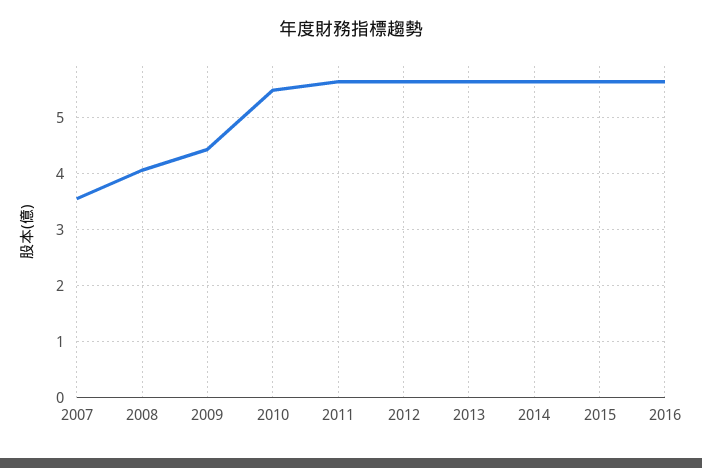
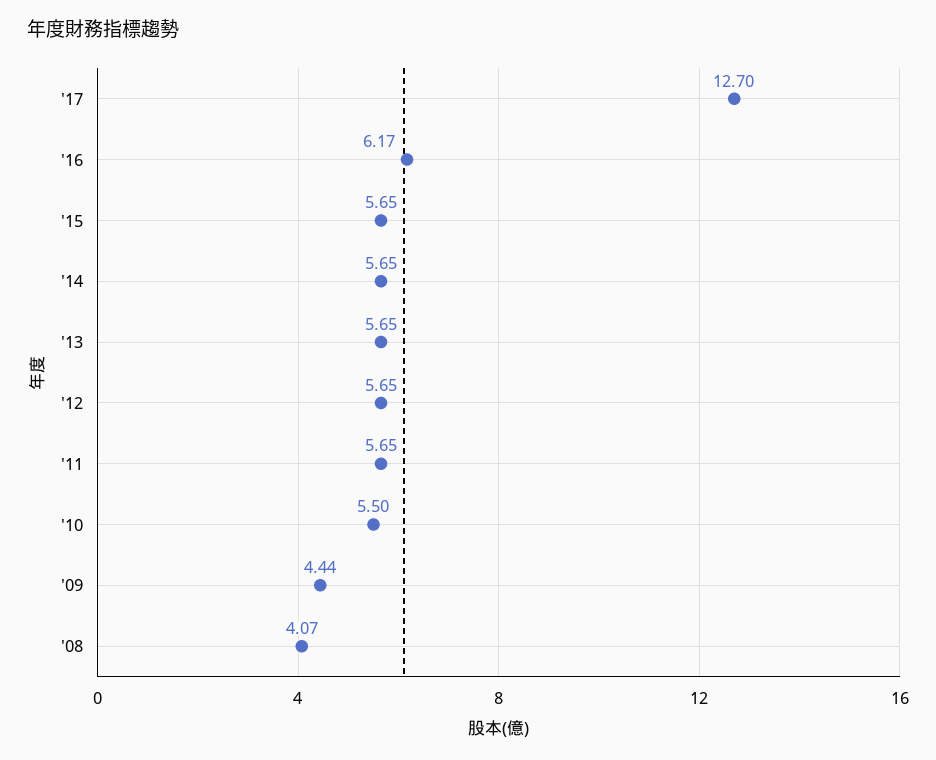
2007: 3.6 -> none
2016: 5.6 -> 6.17
'17: none -> 12.7

